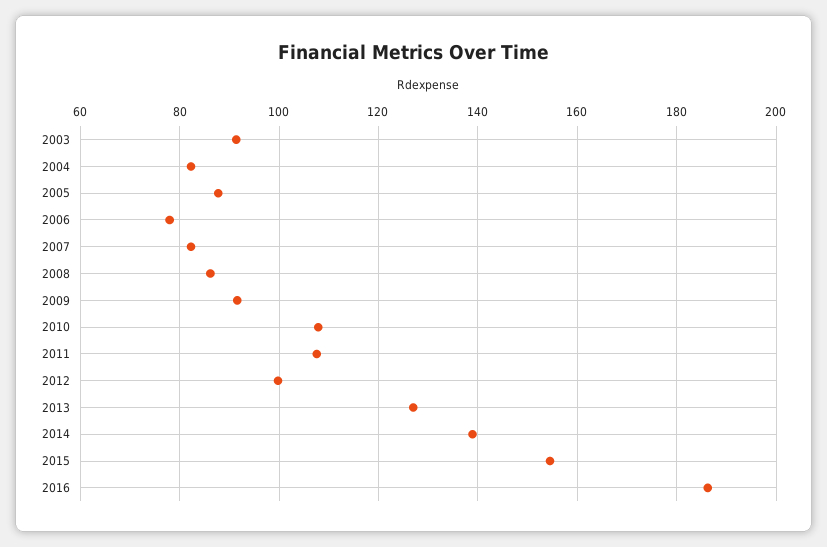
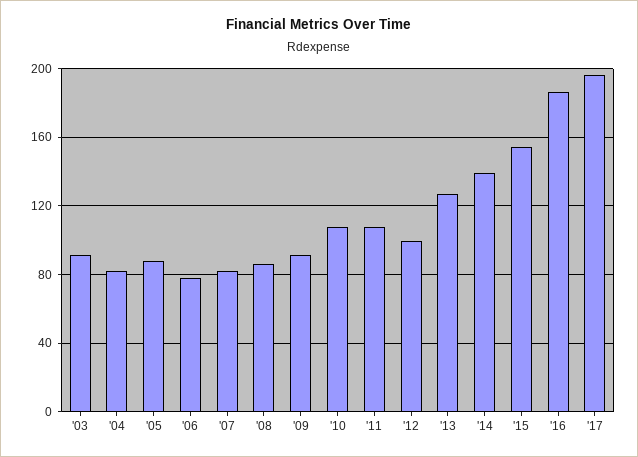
'17: none -> 195

